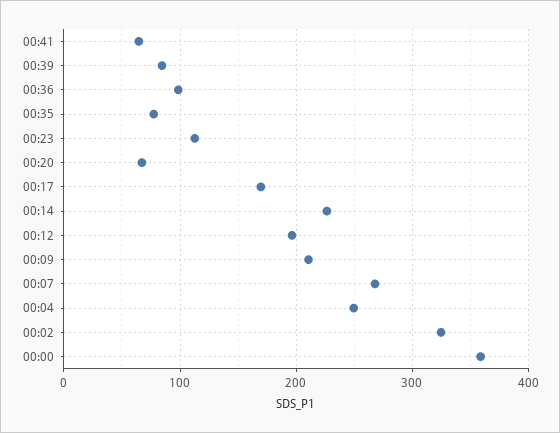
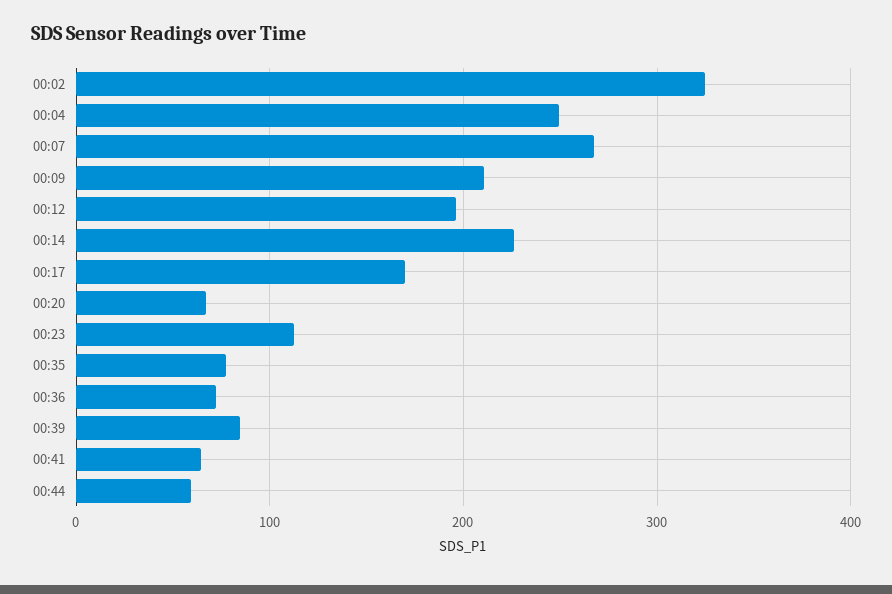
00:36: 100 -> 70
00:00: 360 -> none
00:44: none -> 60

